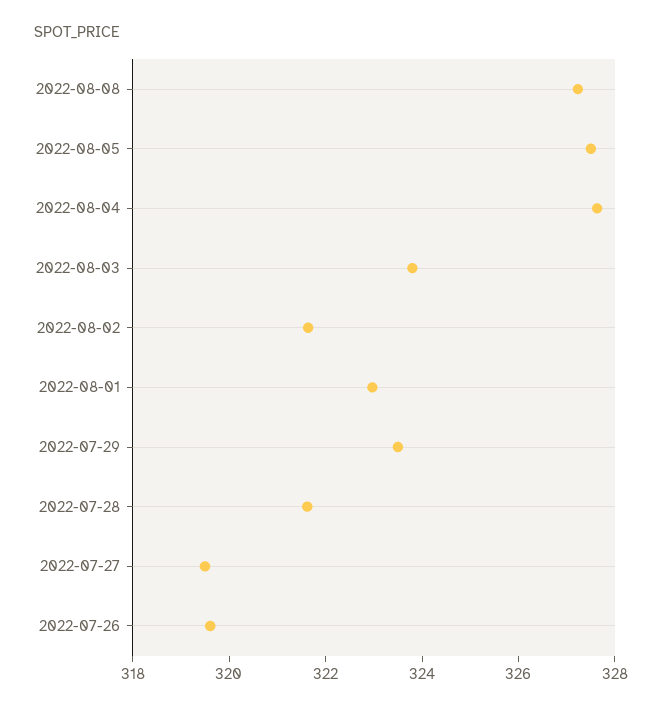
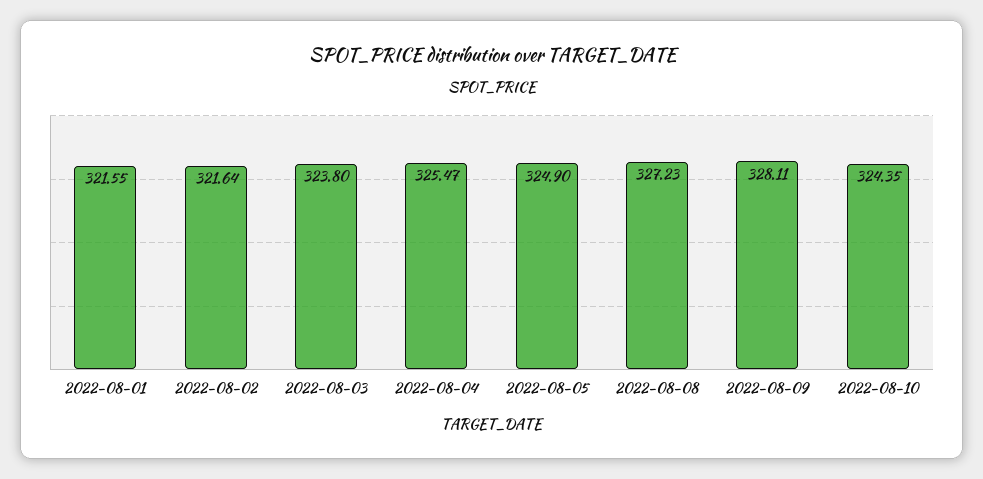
2022-08-05: 327.5 -> 324.9
2022-08-04: 327.5 -> 325.47
2022-08-01: 323 -> 321.55
2022-07-29: 323.5 -> none
2022-07-28: 321.5 -> none
2022-07-27: 319.5 -> none
2022-07-26: 319.5 -> none
2022-08-09: none -> 328.11
2022-08-10: none -> 324.35

